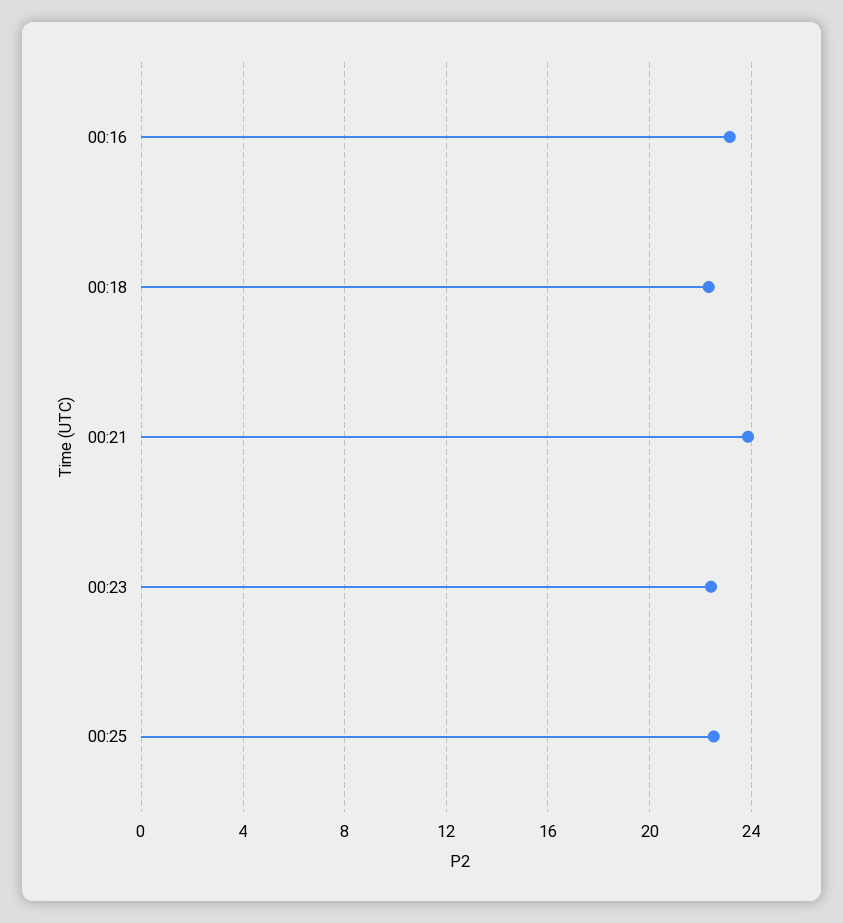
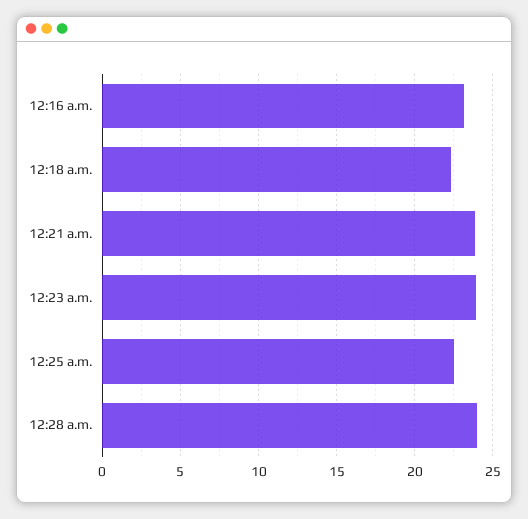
00:23: 22.5 -> 24
12:28 a.m.: none -> 24

